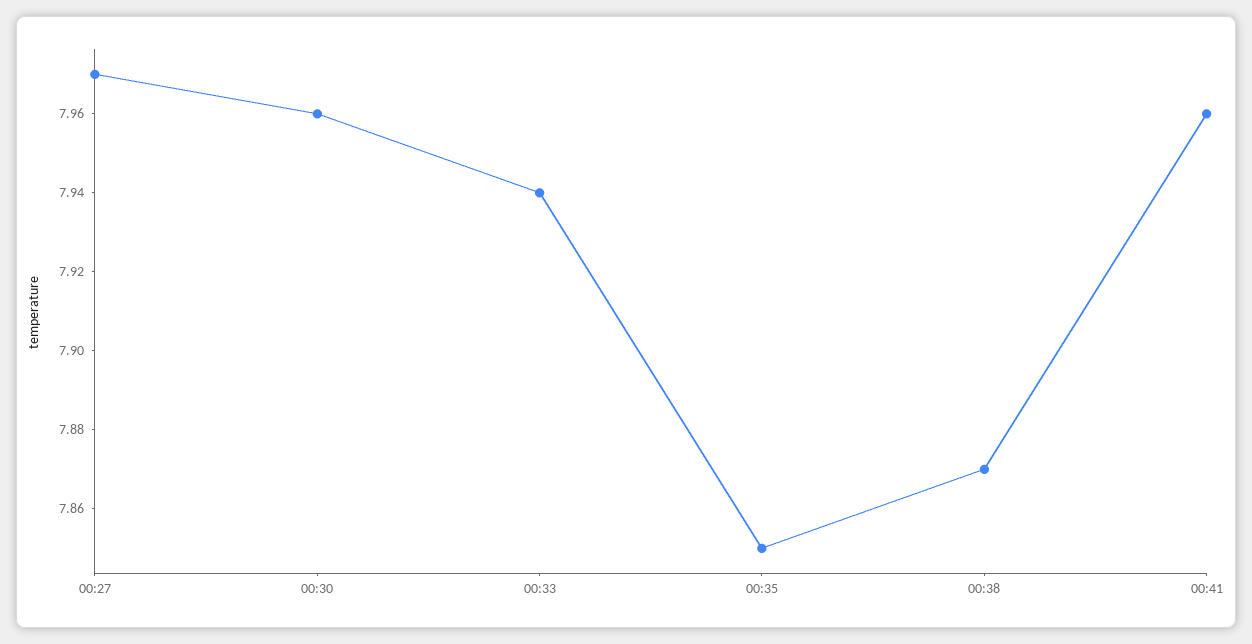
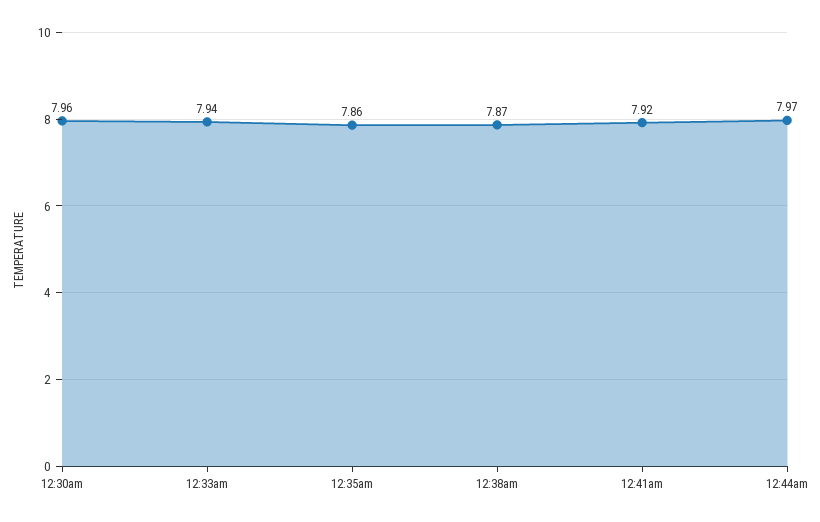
00:27: 7.97 -> none
00:35: 7.85 -> 7.86
00:41: 7.96 -> 7.92
12:44am: none -> 7.97

